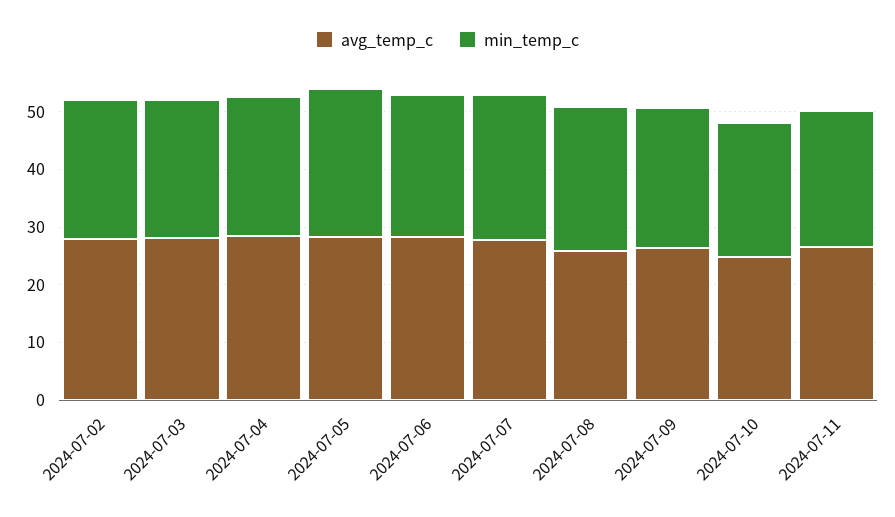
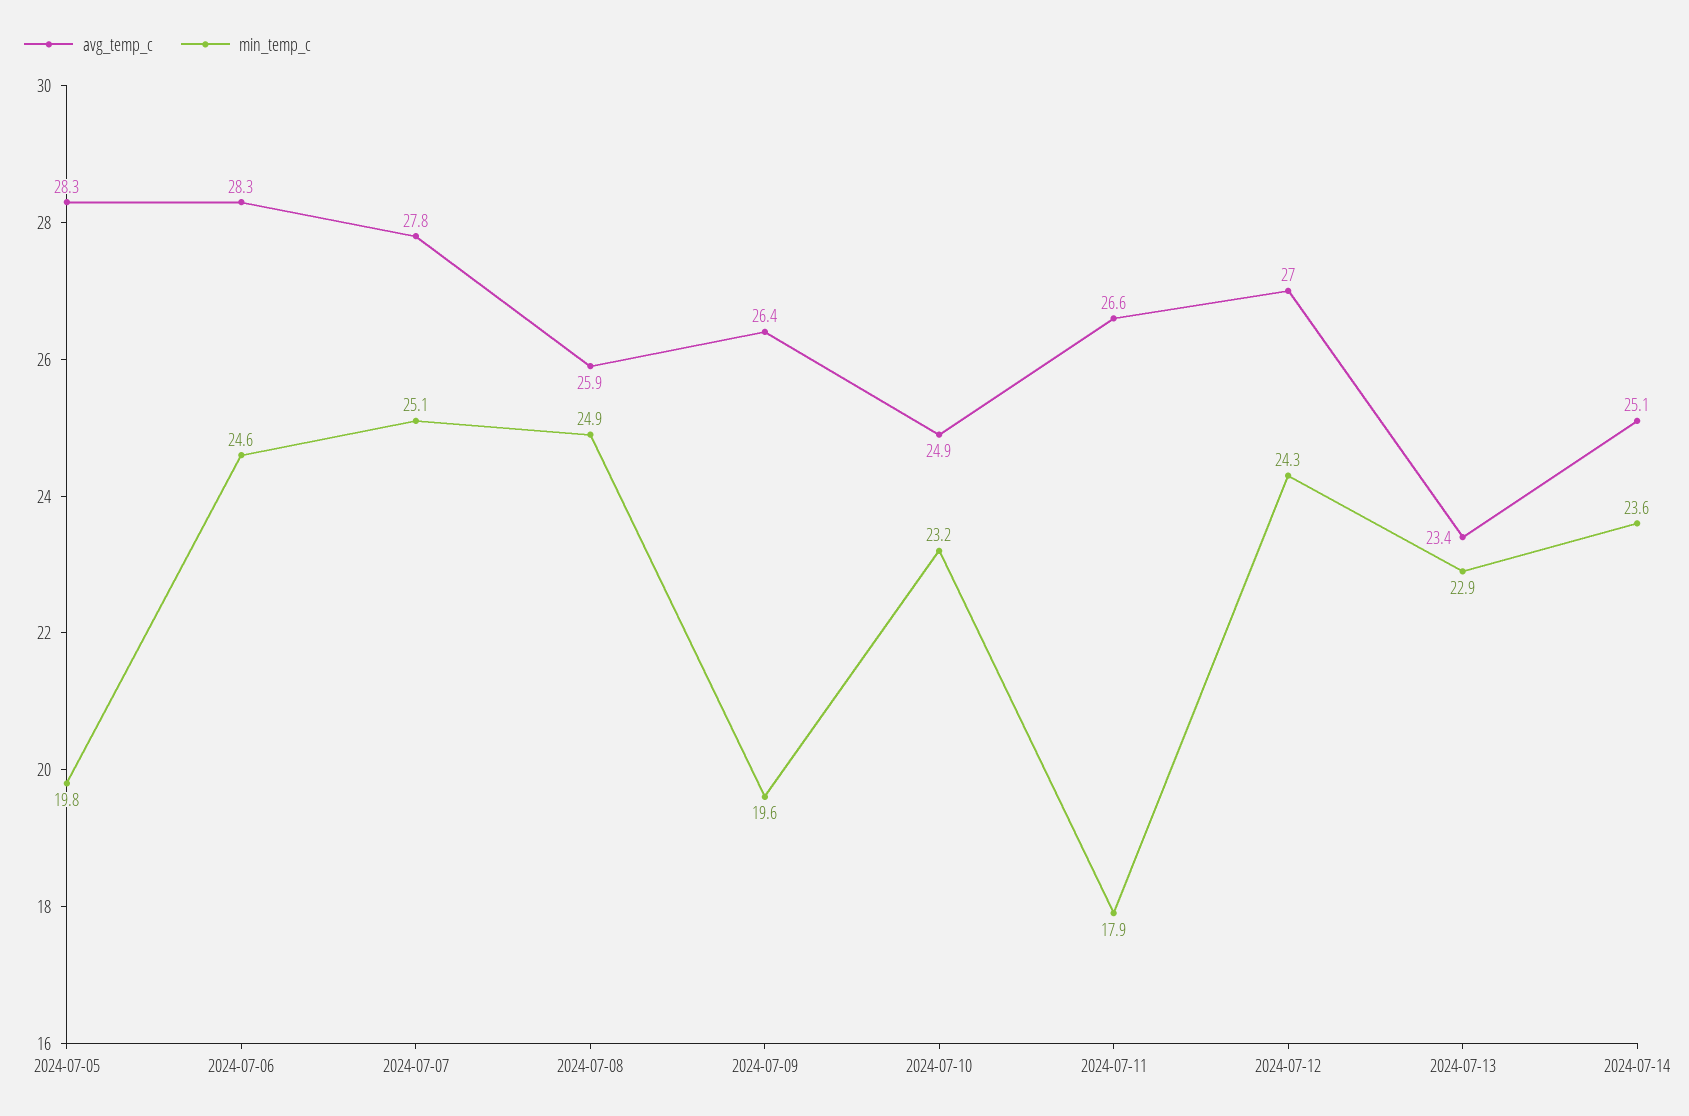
avg_temp_c, 2024-07-02: 28 -> none
min_temp_c, 2024-07-02: 24 -> none
avg_temp_c, 2024-07-03: 28 -> none
min_temp_c, 2024-07-03: 24 -> none
avg_temp_c, 2024-07-04: 28 -> none
min_temp_c, 2024-07-04: 24 -> none
min_temp_c, 2024-07-05: 26 -> 19.8
min_temp_c, 2024-07-09: 24 -> 19.6
min_temp_c, 2024-07-11: 24 -> 17.9
avg_temp_c, 2024-07-12: none -> 27
min_temp_c, 2024-07-12: none -> 24.3
avg_temp_c, 2024-07-13: none -> 23.4
min_temp_c, 2024-07-13: none -> 22.9
avg_temp_c, 2024-07-14: none -> 25.1
min_temp_c, 2024-07-14: none -> 23.6

